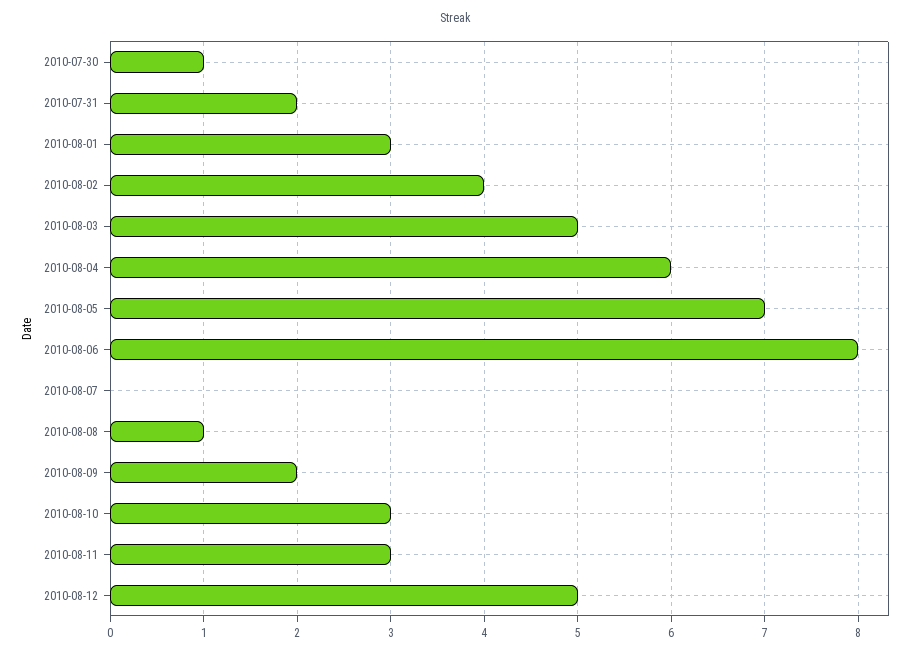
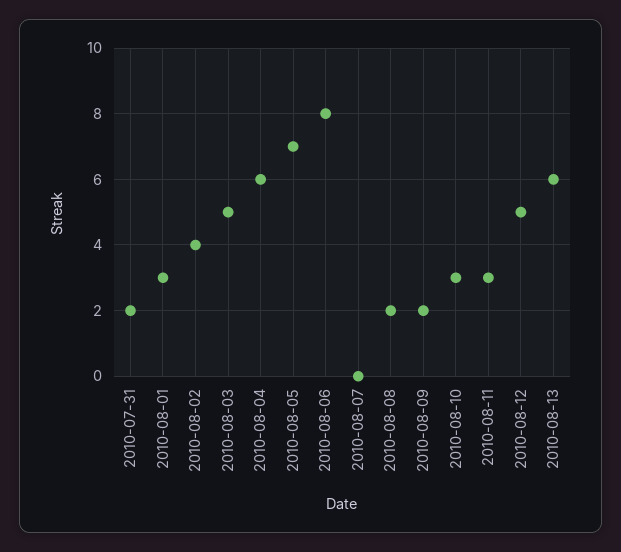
2010-07-30: 1 -> none
2010-08-08: 1 -> 2
2010-08-13: none -> 6

